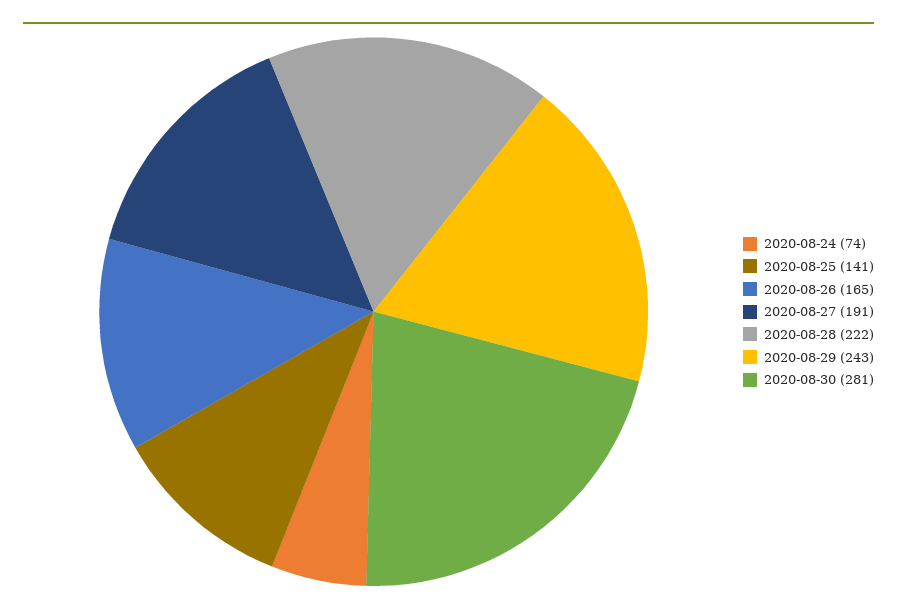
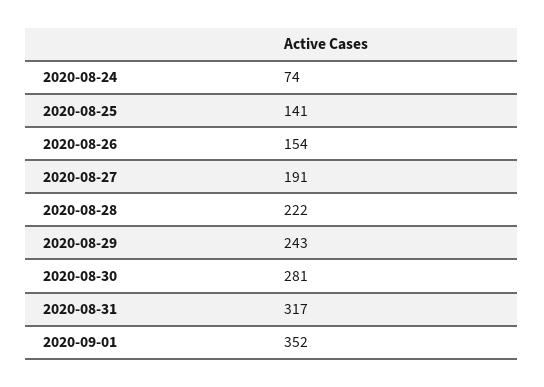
2020-08-26: 165 -> 154
2020-08-31: none -> 317
2020-09-01: none -> 352

